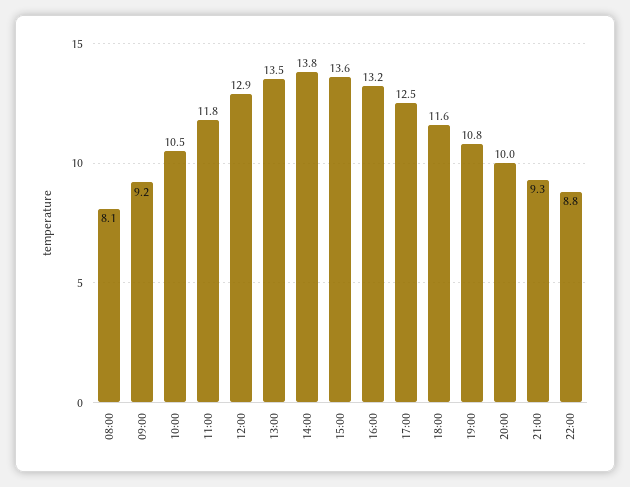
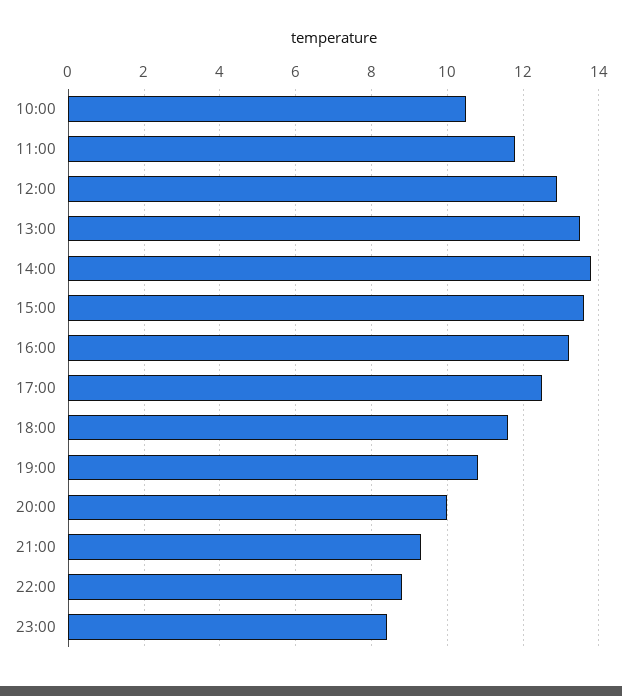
08:00: 8.1 -> none
09:00: 9.2 -> none
23:00: none -> 8.5

